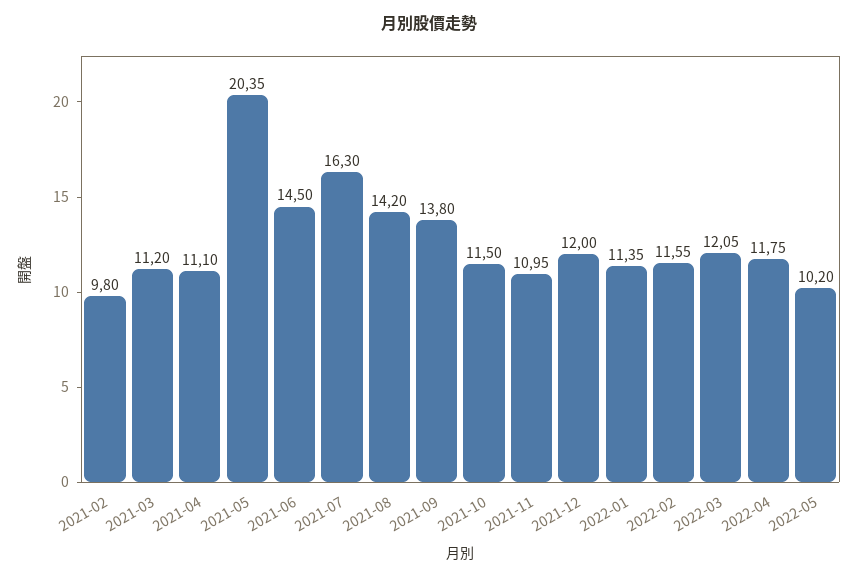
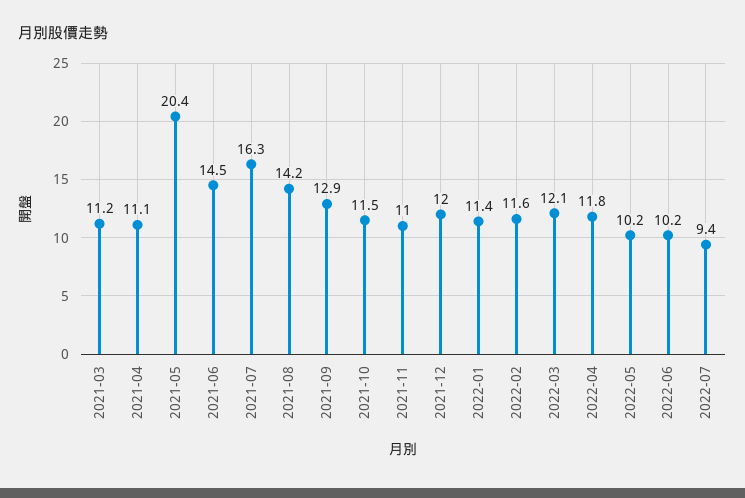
2021-02: 9.8 -> none
2021-09: 13.8 -> 12.9
2022-06: none -> 10.2
2022-07: none -> 9.4

